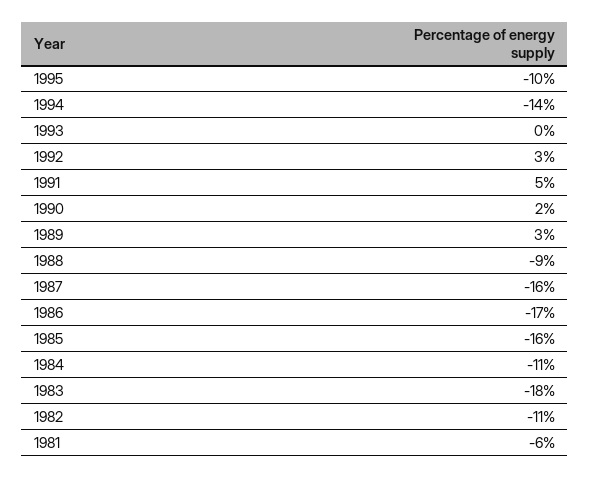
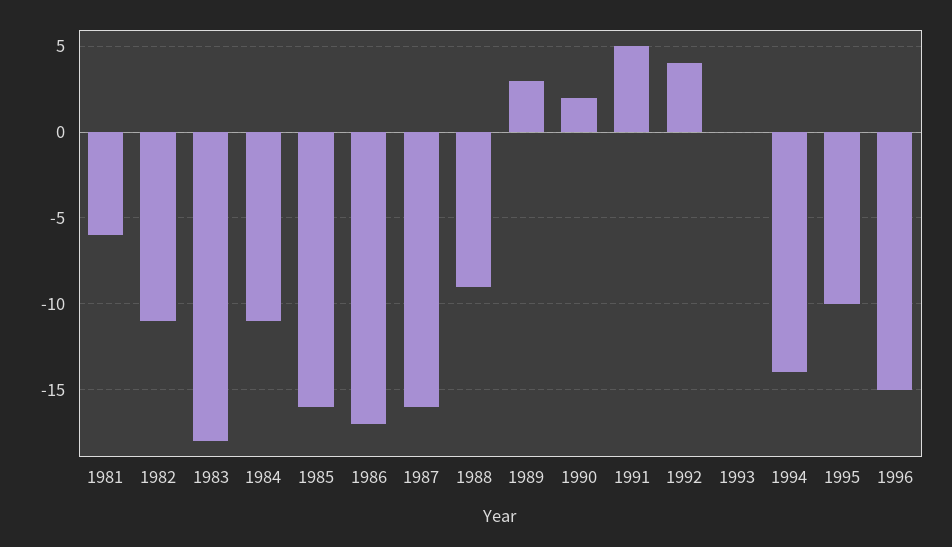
1992: 3 -> 4
1996: none -> -15

